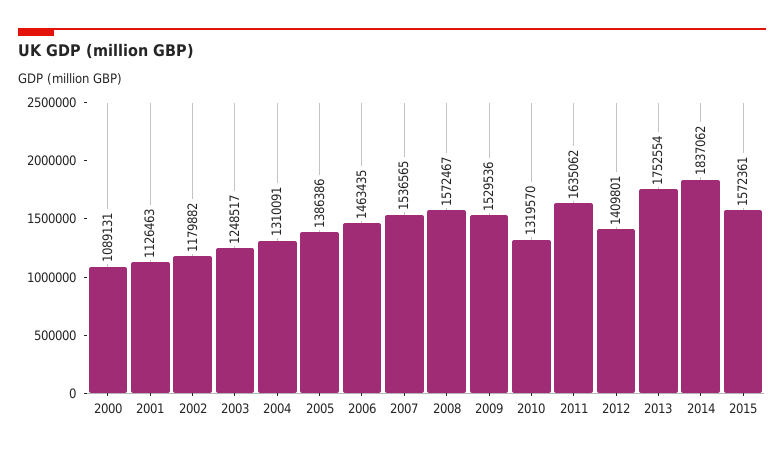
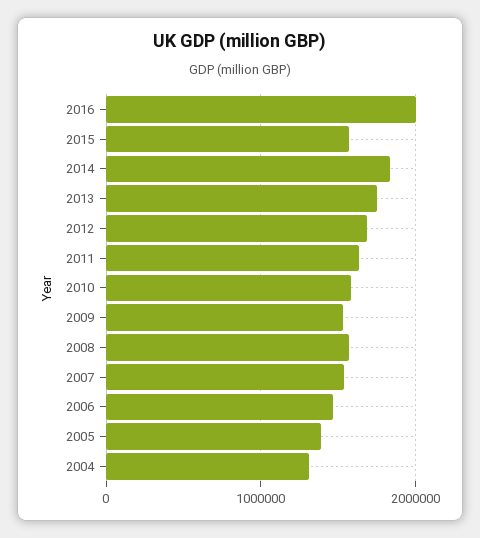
2000: 1089131 -> none
2001: 1126463 -> none
2002: 1179882 -> none
2003: 1248517 -> none
2010: 1319570 -> 1600000
2012: 1409801 -> 1700000
2016: none -> 2000000

